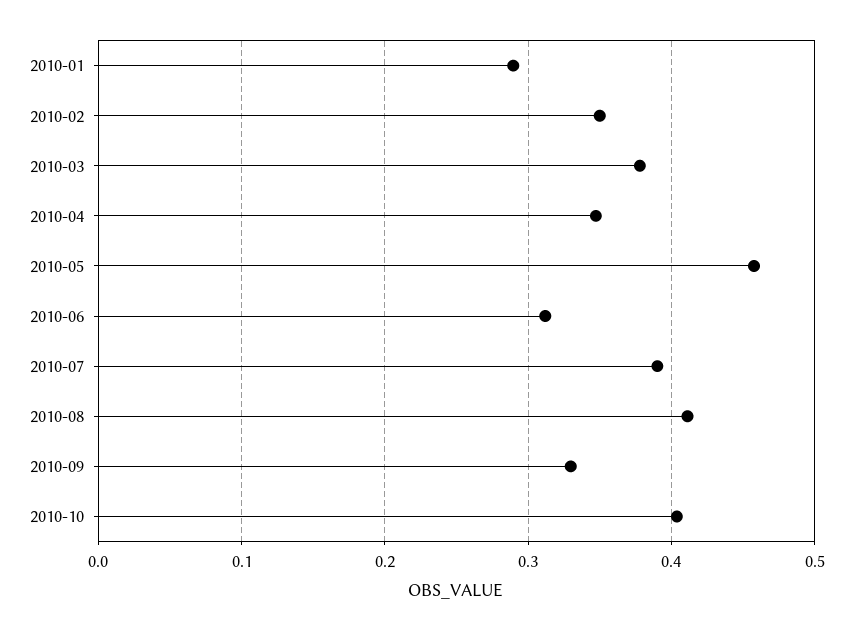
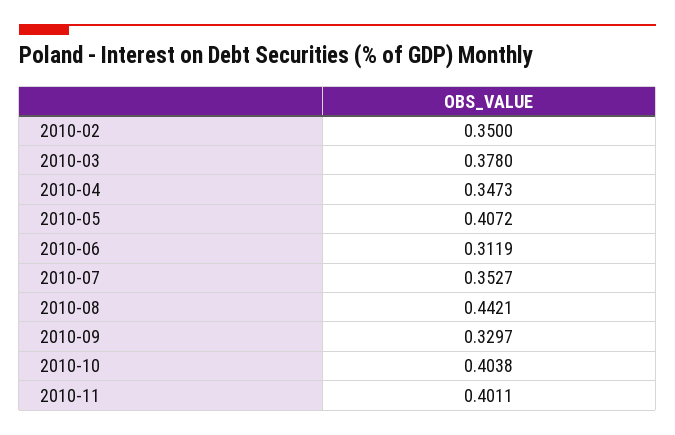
2010-01: 0.29 -> none
2010-05: 0.46 -> 0.4072
2010-07: 0.39 -> 0.3527
2010-08: 0.41 -> 0.4421
2010-11: none -> 0.4011

